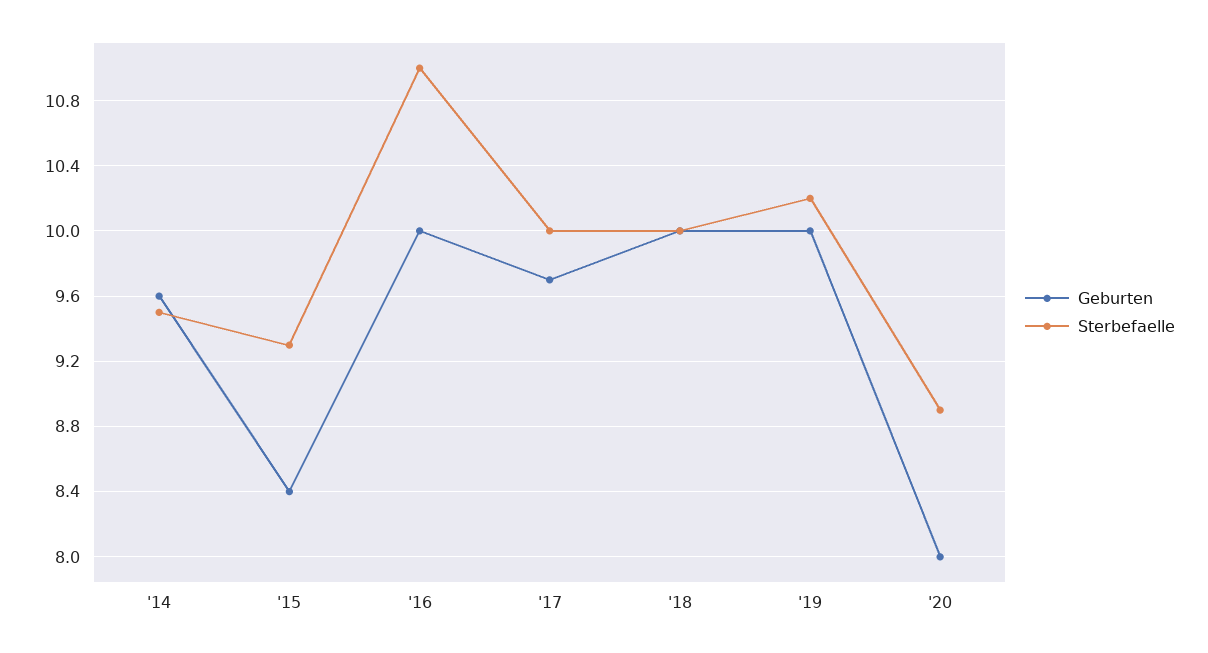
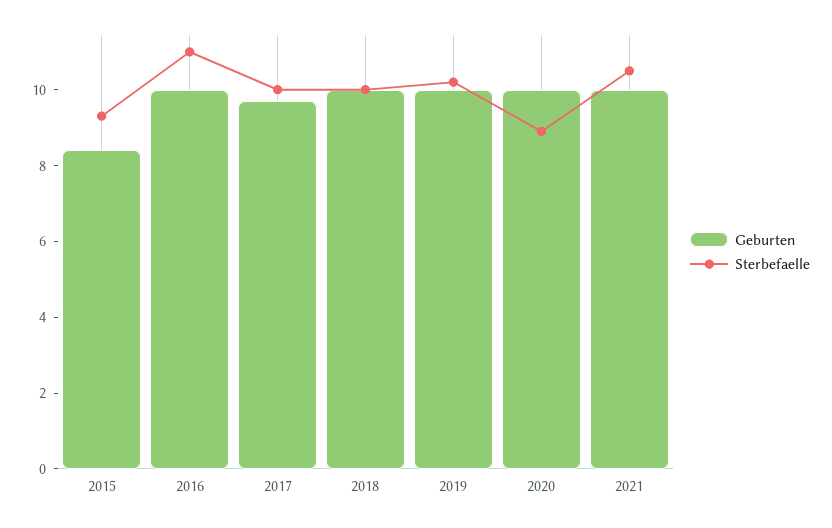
Geburten, '14: 9.6 -> none
Sterbefaelle, '14: 9.5 -> none
Geburten, '20: 8 -> 10
Geburten, 2021: none -> 10
Sterbefaelle, 2021: none -> 10.5

